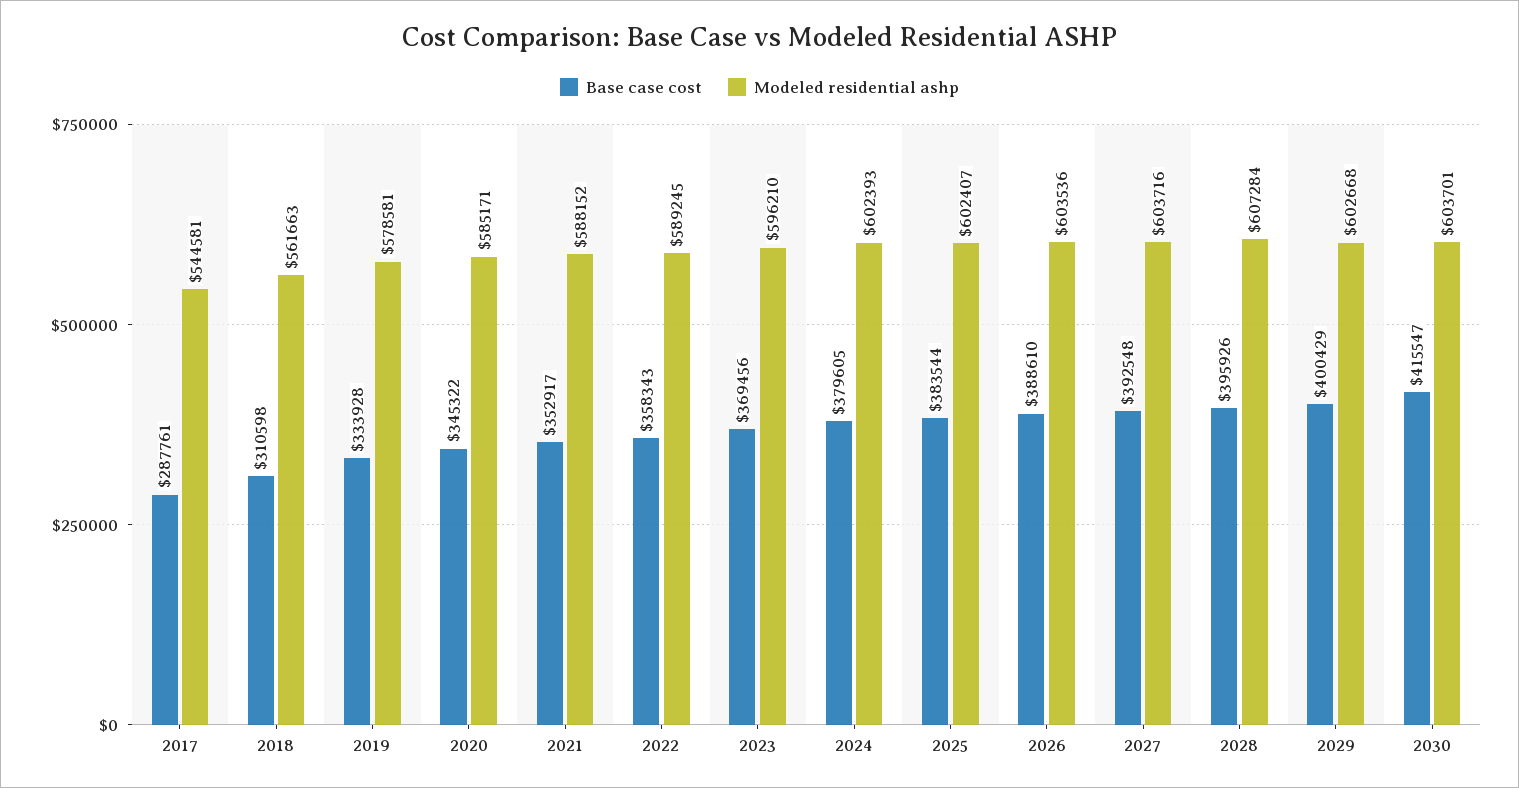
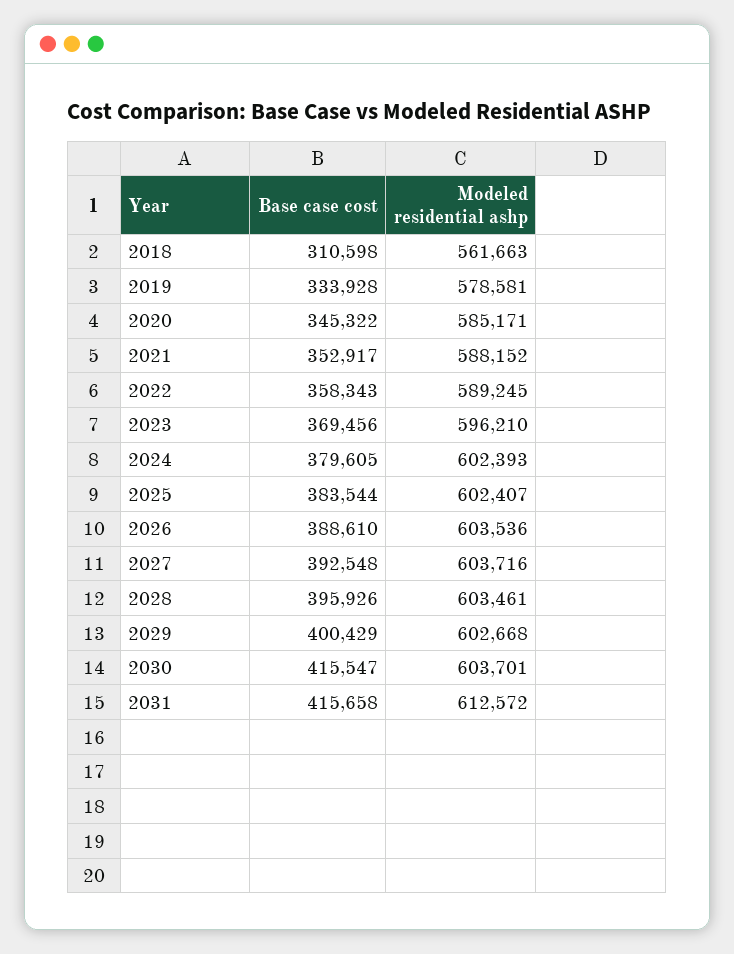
Base case cost, 2017: 287761 -> none
Modeled residential ashp, 2017: 544581 -> none
Modeled residential ashp, 2028: 607284 -> 603461
Base case cost, 2031: none -> 415658
Modeled residential ashp, 2031: none -> 612572

